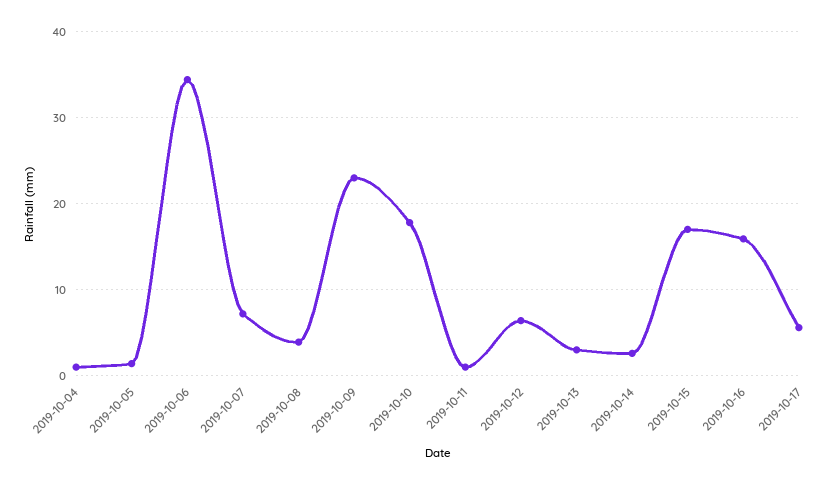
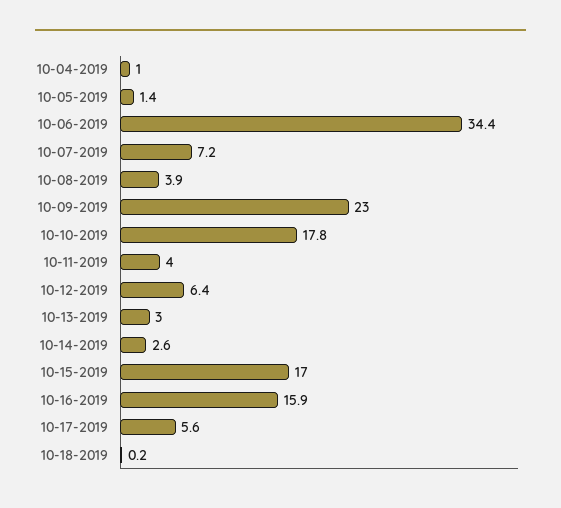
2019-10-11: 1 -> 4
10-18-2019: none -> 0.2

